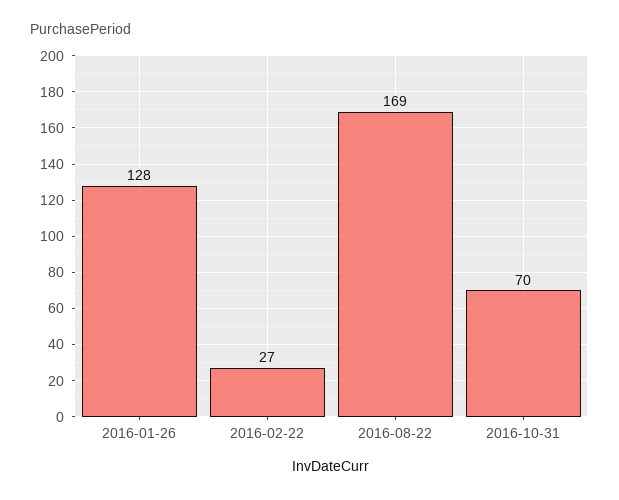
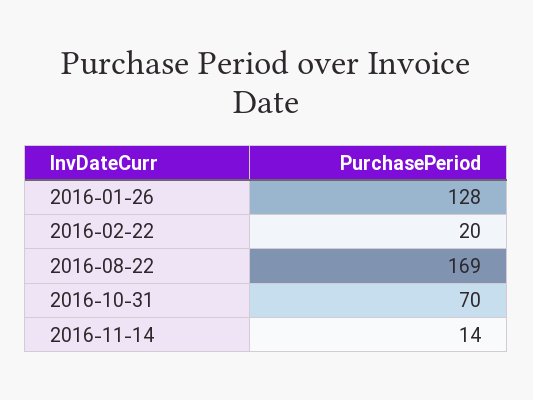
2016-02-22: 27 -> 20
2016-11-14: none -> 14

